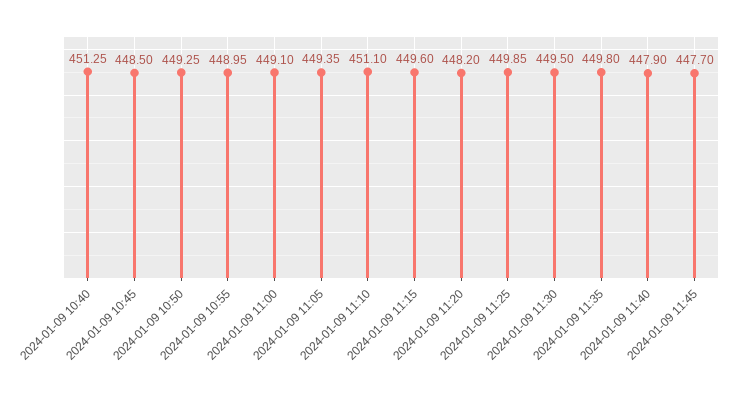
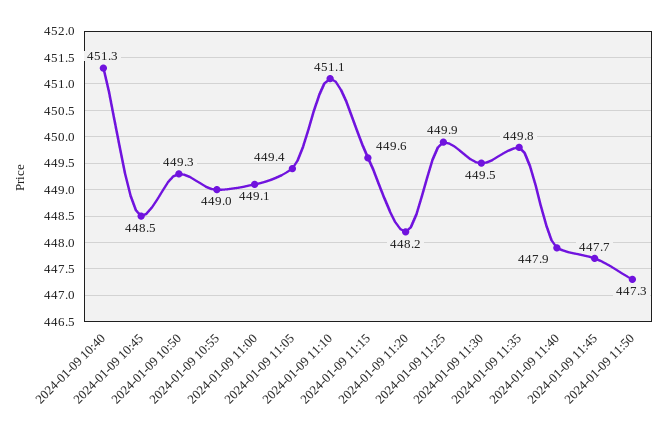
2024-01-09 11:50: none -> 447.3

